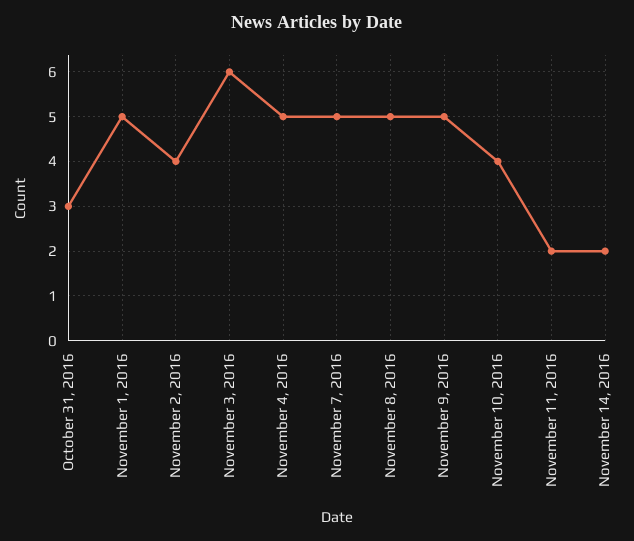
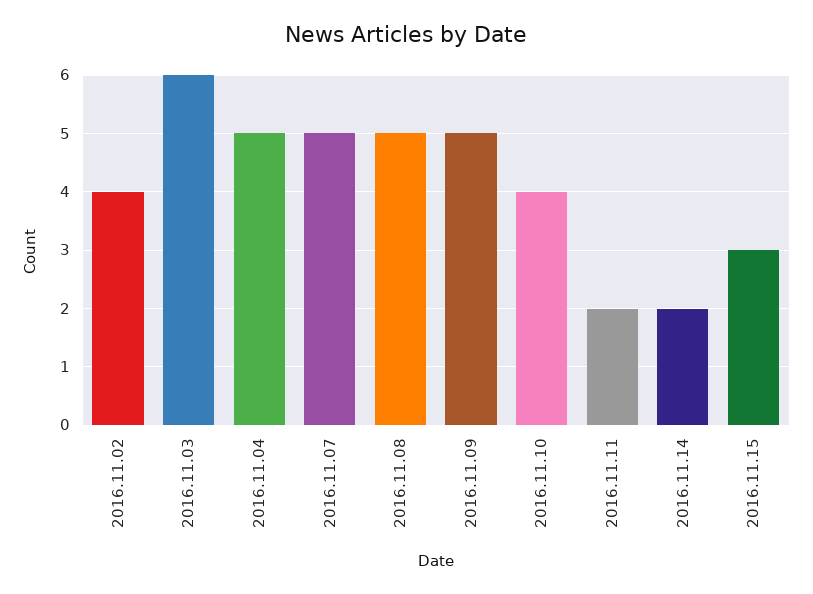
October 31, 2016: 3 -> none
November 1, 2016: 5 -> none
2016.11.15: none -> 3

